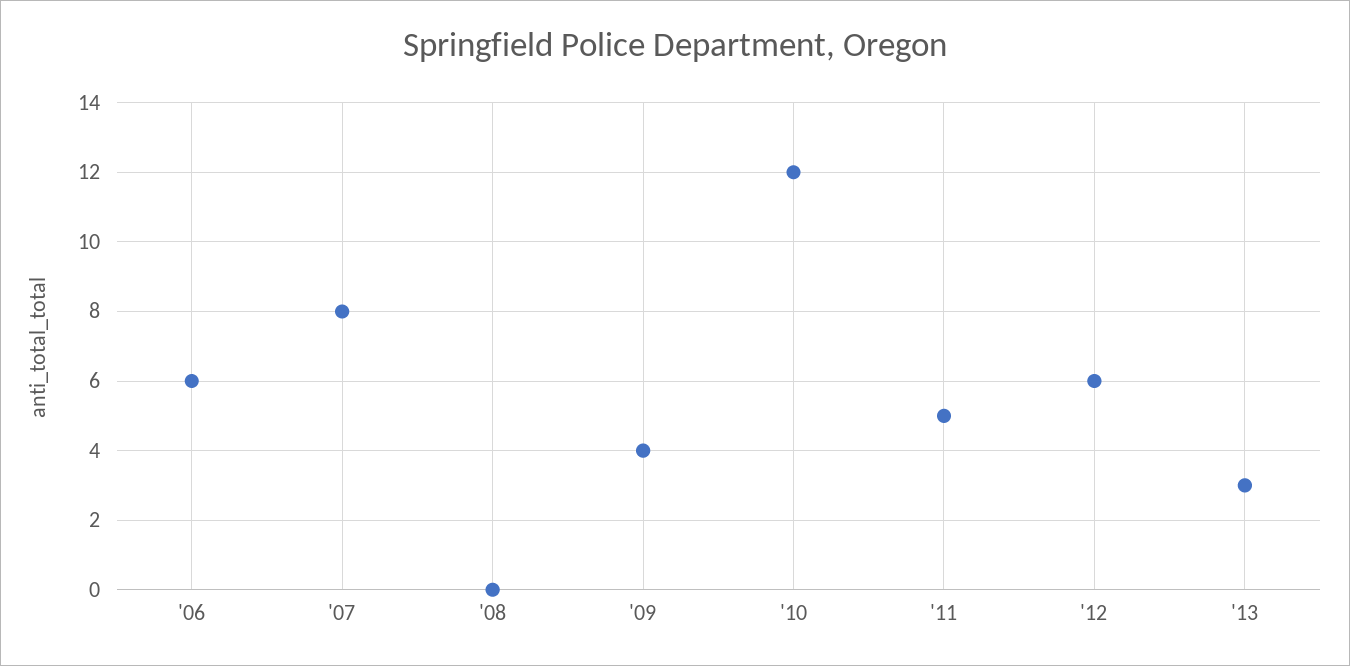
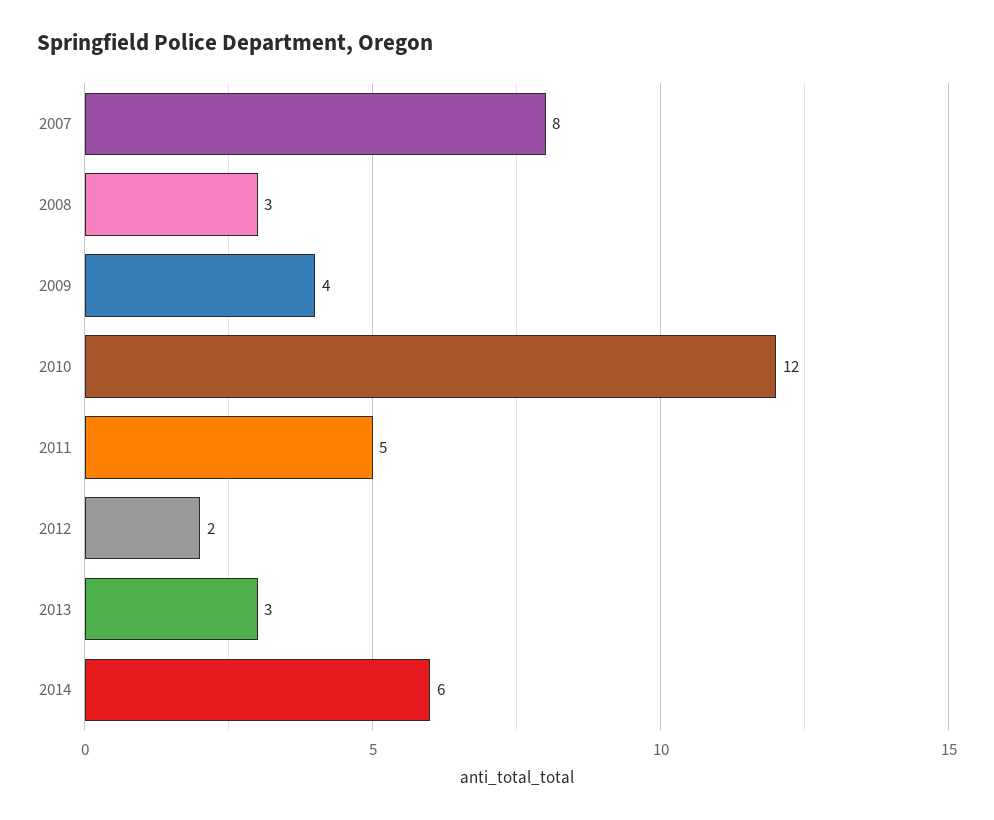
'06: 6 -> none
'08: 0 -> 3
'12: 6 -> 2
2014: none -> 6

